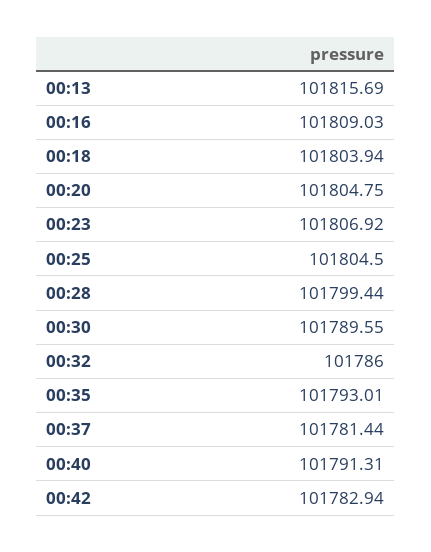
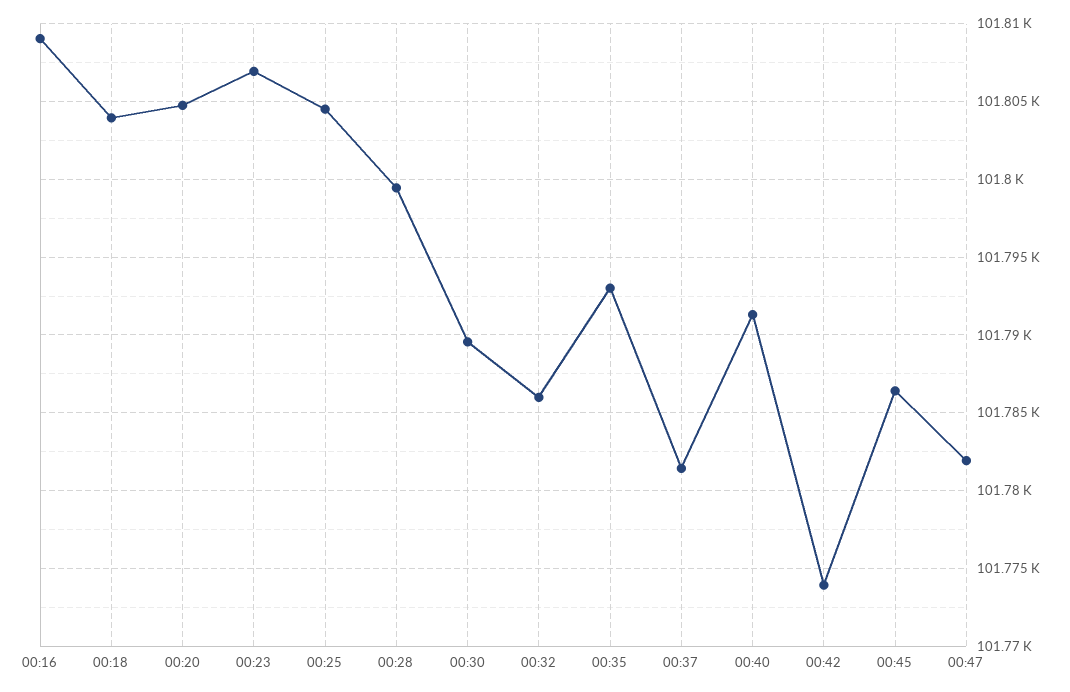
00:13: 101815.69 -> none
00:42: 101782.94 -> 101774
00:45: none -> 101786.5
00:47: none -> 101782

